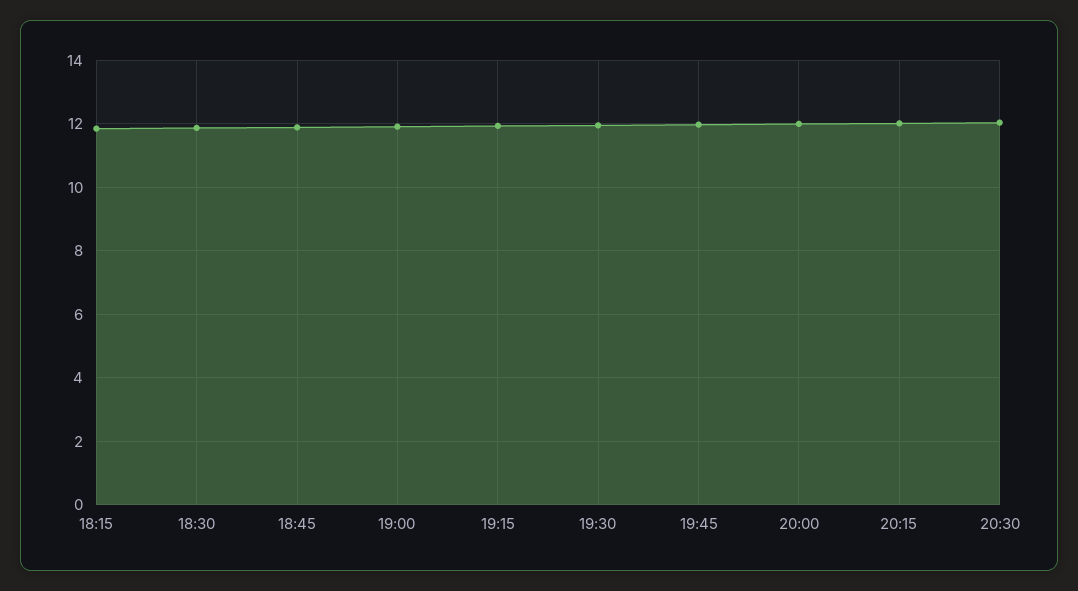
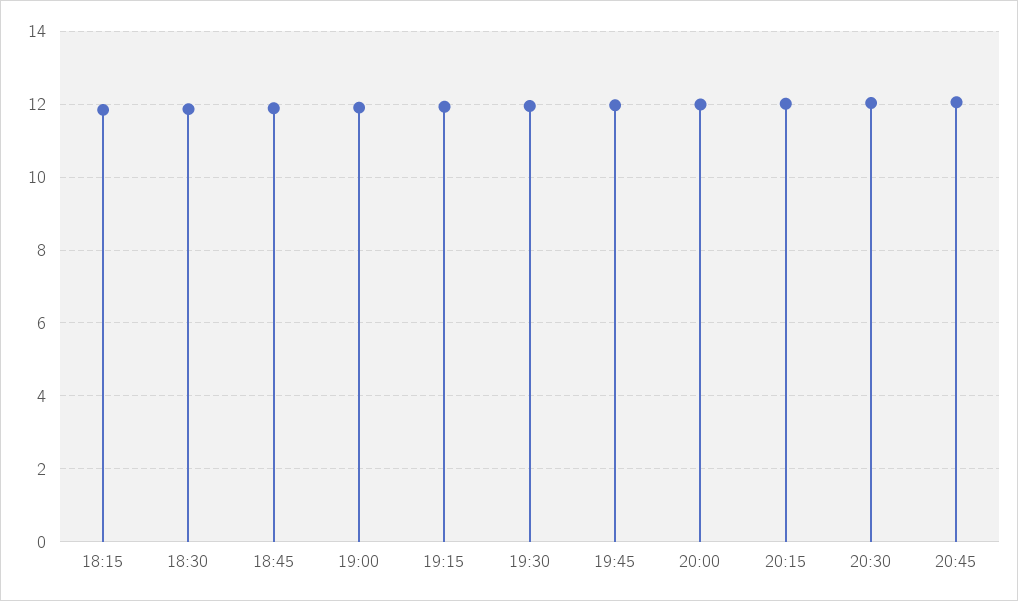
20:45: none -> 12

